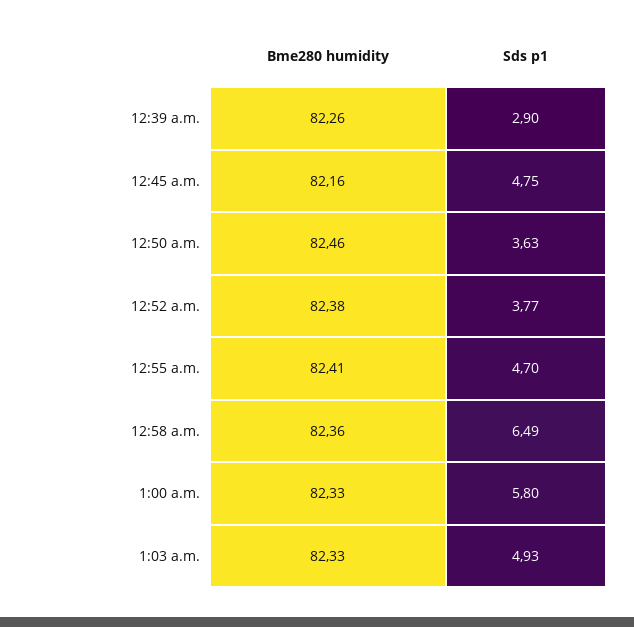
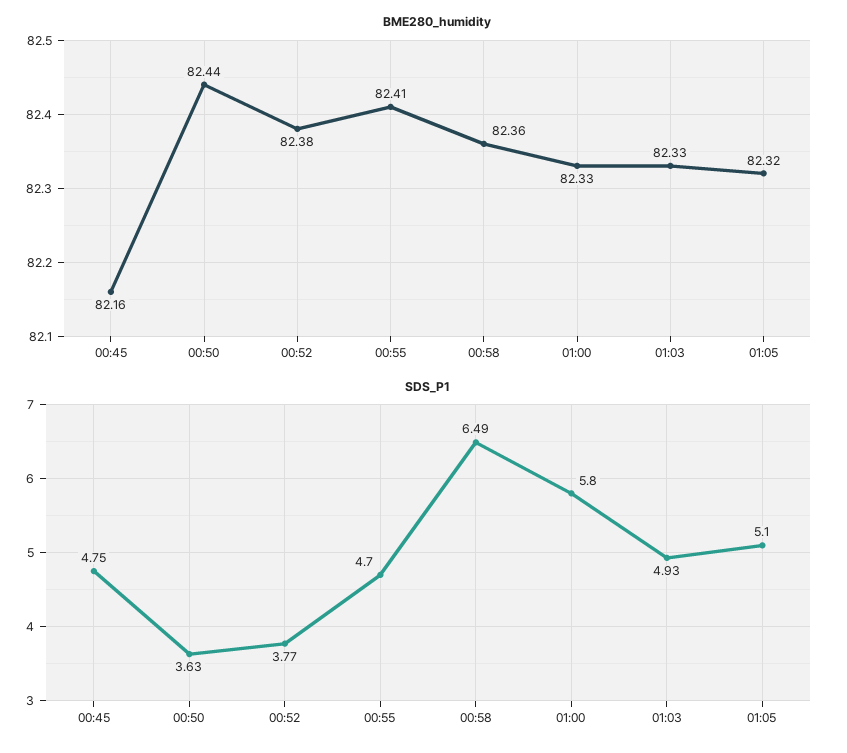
Bme280 humidity, 12:39 a.m.: 82.26 -> none
Sds p1, 12:39 a.m.: 2.9 -> none
Bme280 humidity, 12:50 a.m.: 82.46 -> 82.44
Bme280 humidity, 01:05: none -> 82.32
Sds p1, 01:05: none -> 5.1

